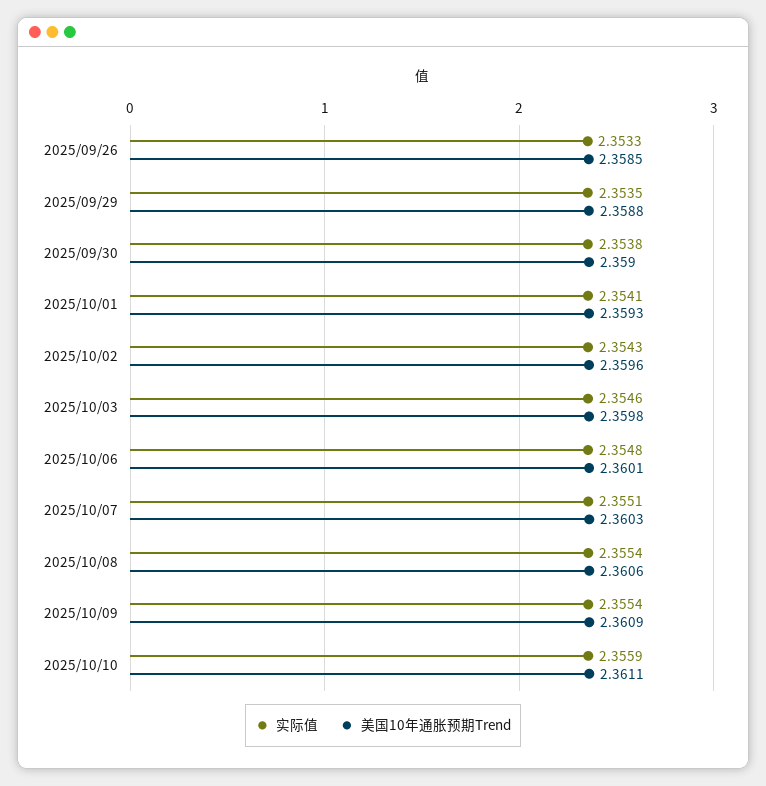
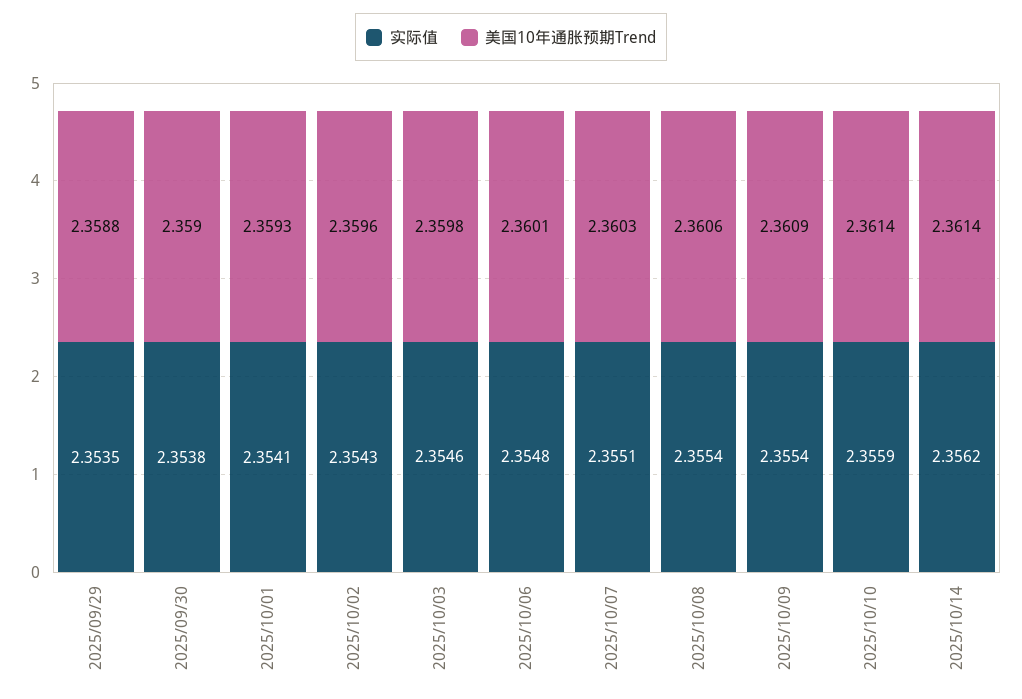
实际值, 2025/09/26: 2.3533 -> none
美国10年通胀预期Trend, 2025/09/26: 2.3585 -> none
美国10年通胀预期Trend, 2025/10/10: 2.3611 -> 2.3614
实际值, 2025/10/14: none -> 2.3562
美国10年通胀预期Trend, 2025/10/14: none -> 2.3614

